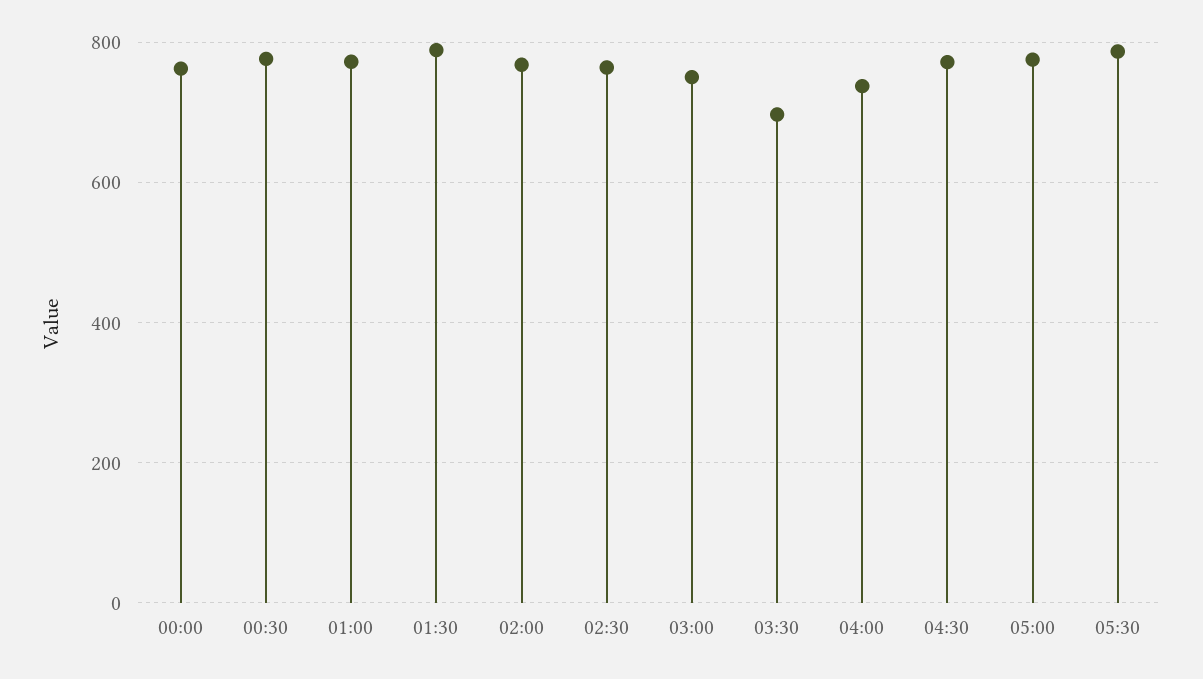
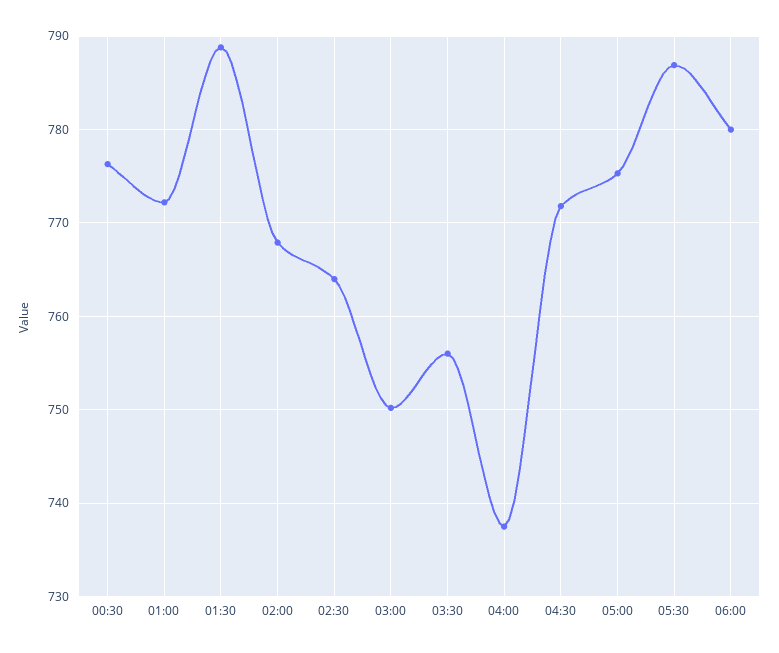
00:00: 760 -> none
03:30: 700 -> 756
06:00: none -> 780

